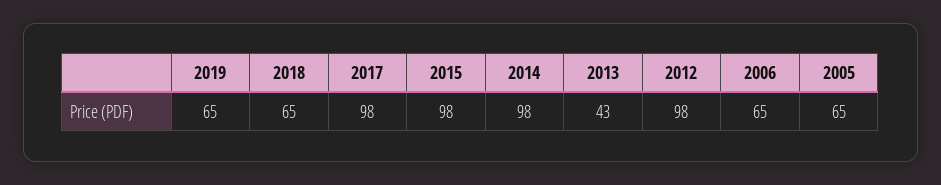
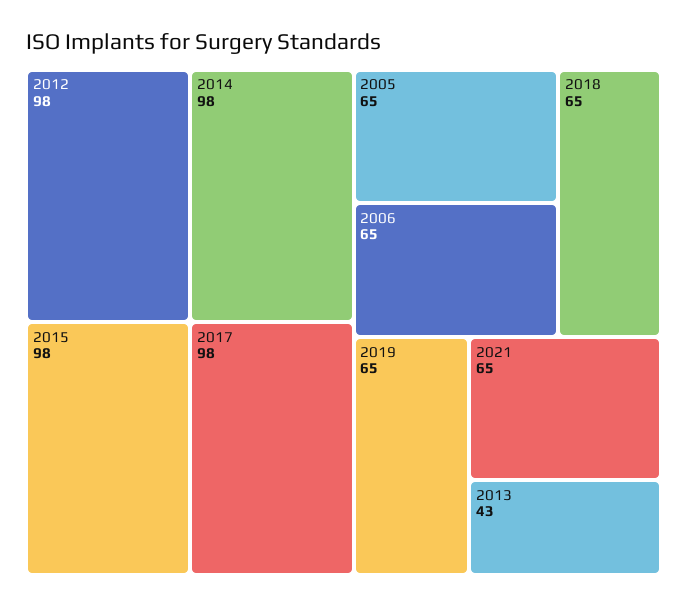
2021: none -> 65

